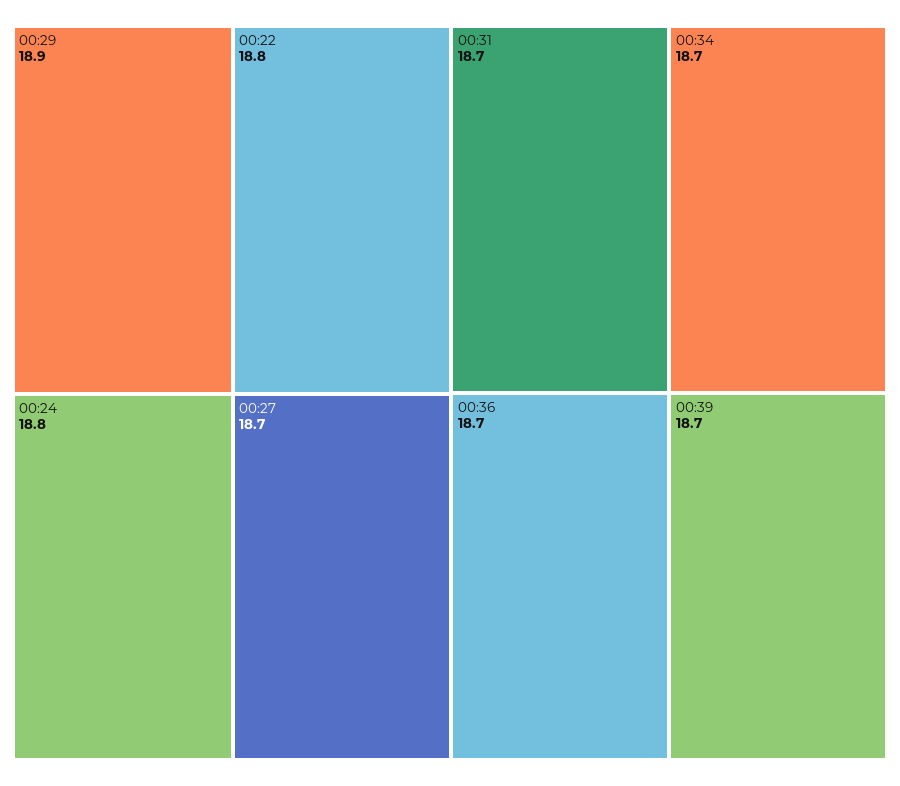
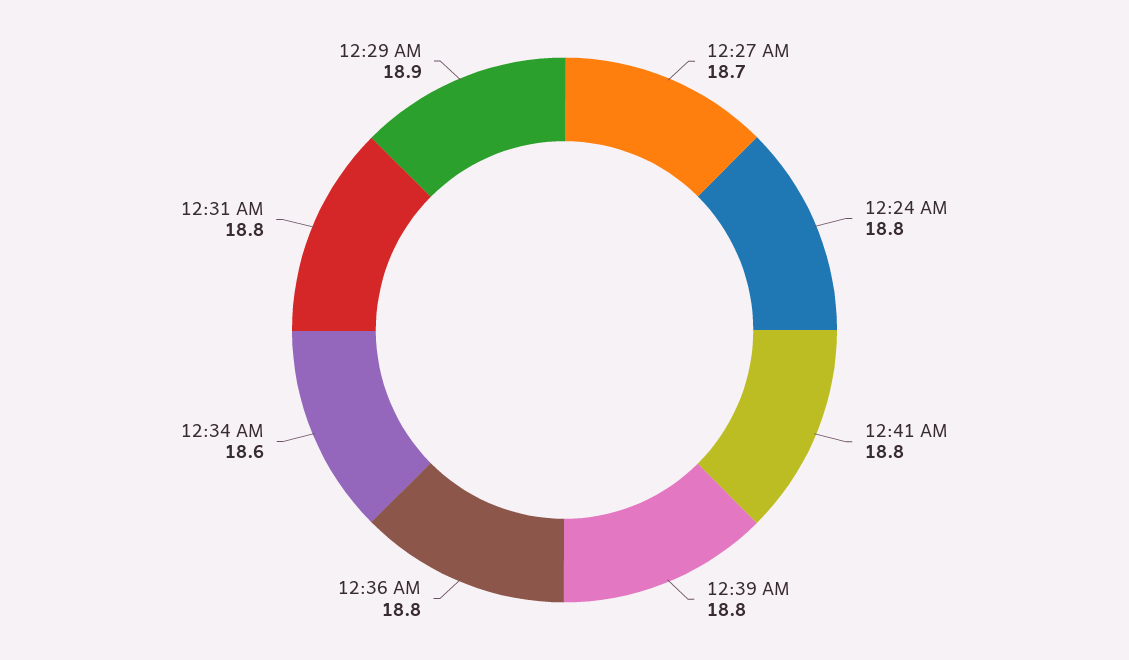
00:22: 18.8 -> none
00:31: 18.7 -> 18.8
00:34: 18.7 -> 18.6
00:36: 18.7 -> 18.8
00:39: 18.7 -> 18.8
12:41 AM: none -> 18.8

